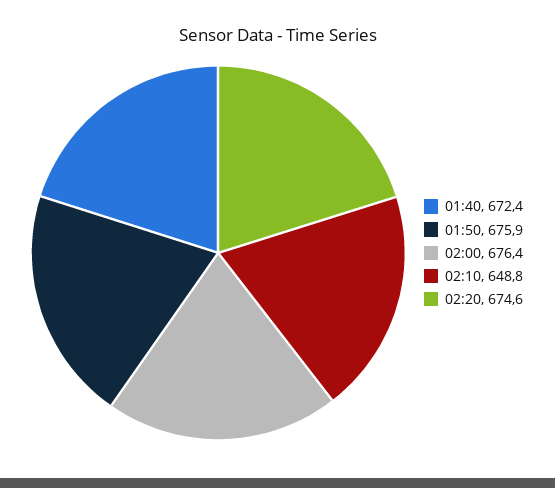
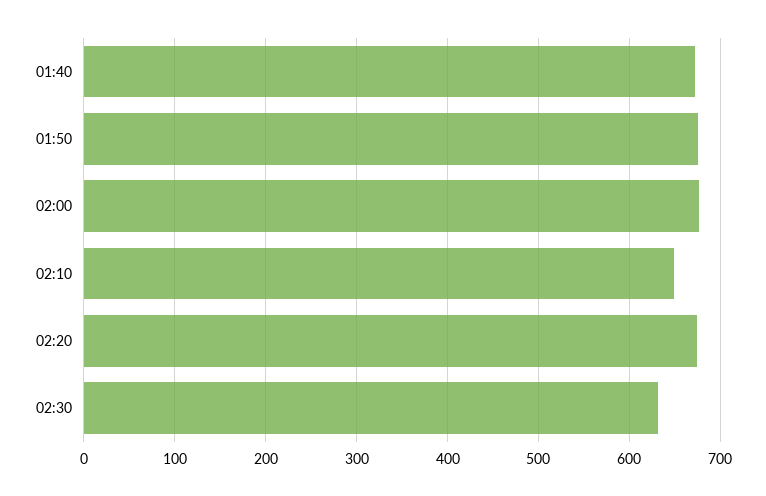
02:30: none -> 630

